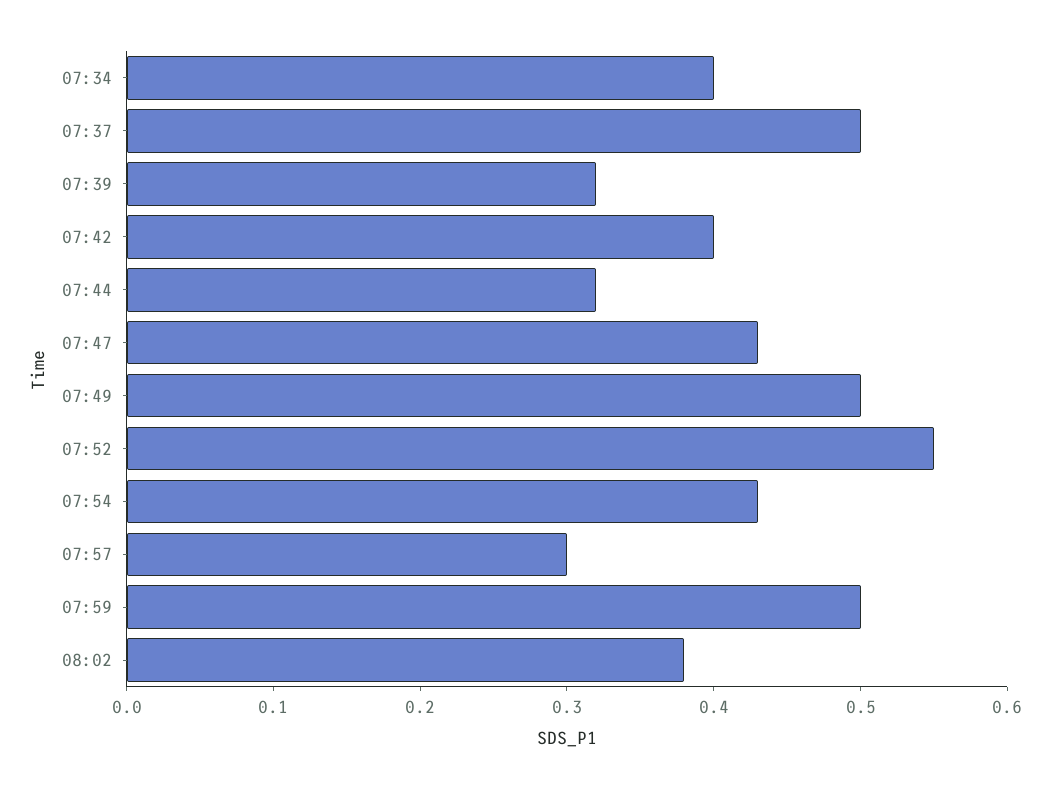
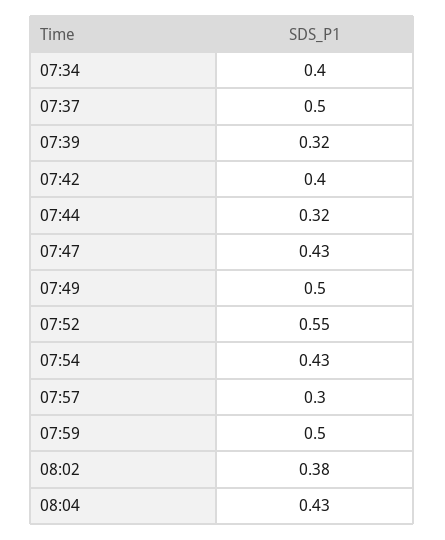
08:04: none -> 0.43

